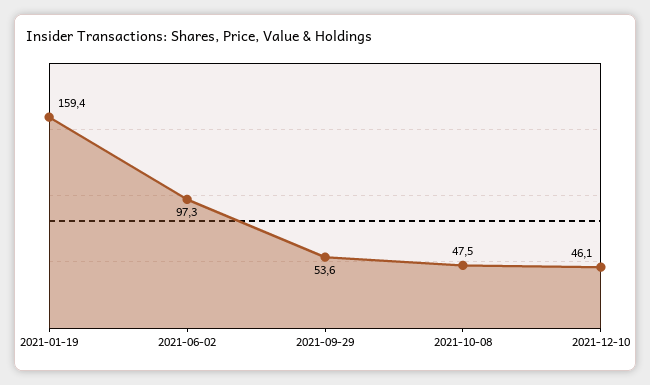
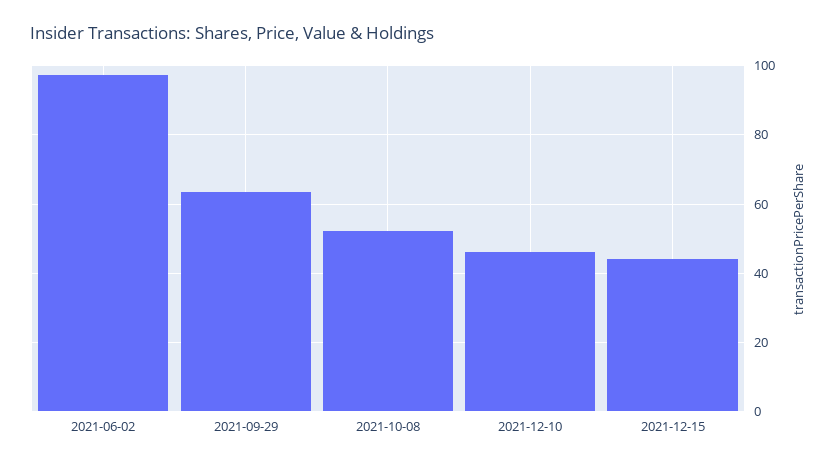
2021-01-19: 159.4 -> none
2021-09-29: 53.6 -> 64
2021-10-08: 47.5 -> 52
2021-12-15: none -> 44

